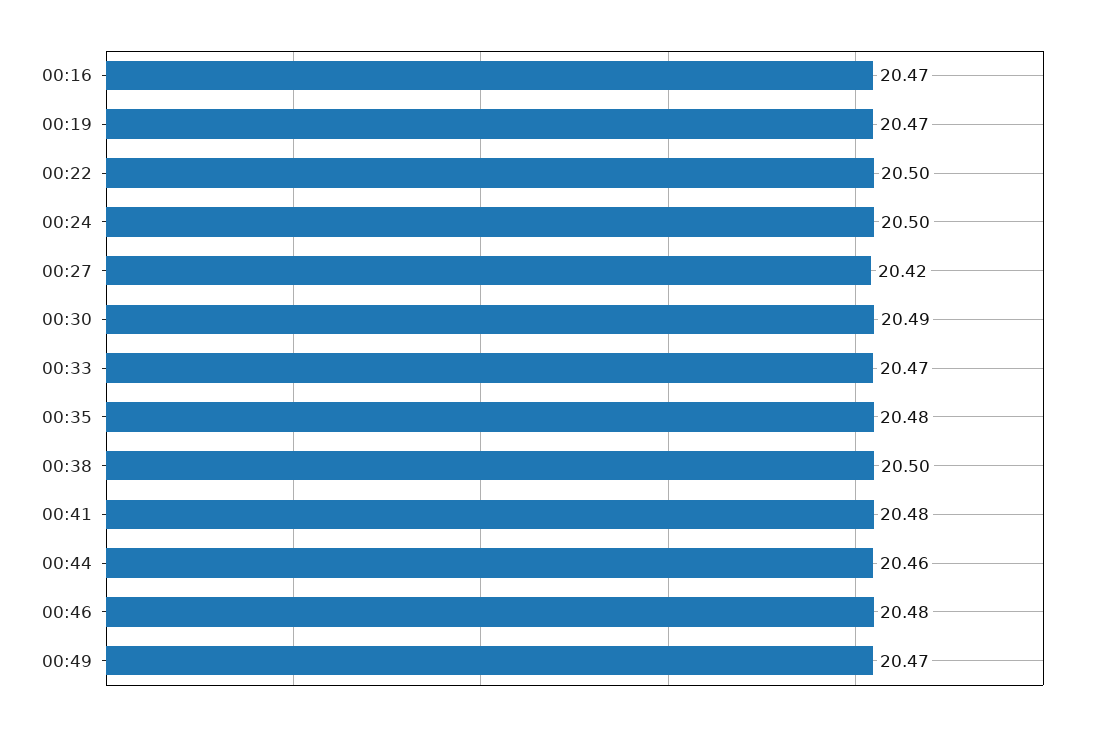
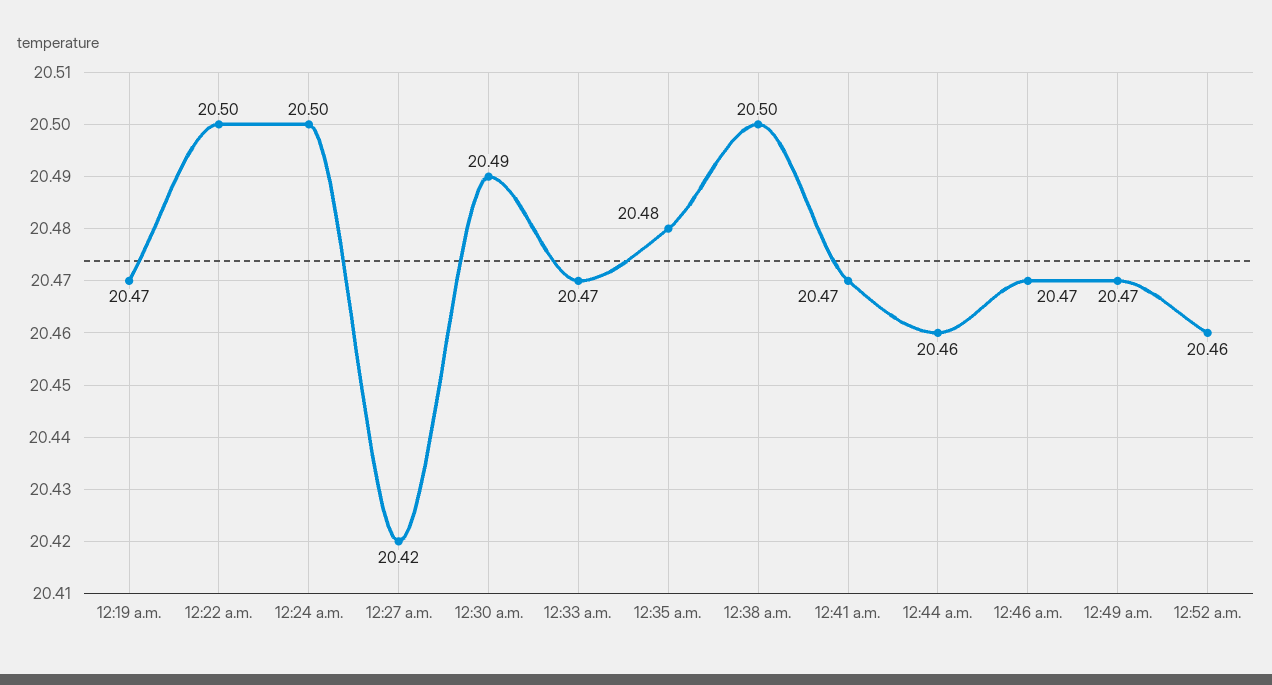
00:16: 20.47 -> none
00:41: 20.48 -> 20.47
00:46: 20.48 -> 20.47
12:52 a.m.: none -> 20.46

